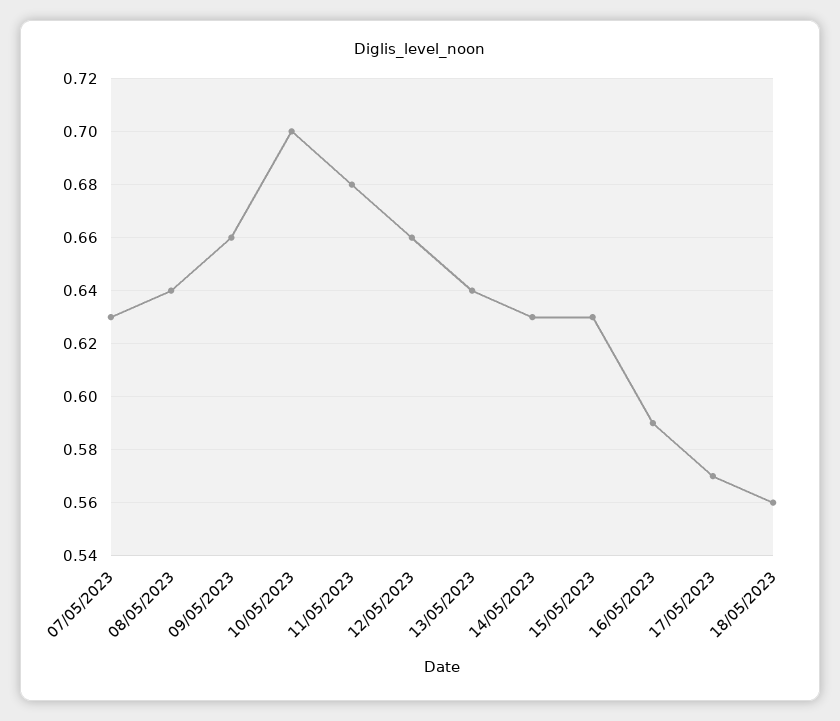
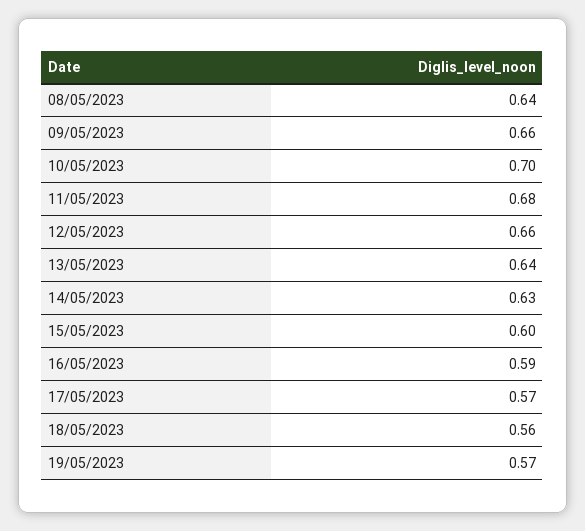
07/05/2023: 0.63 -> none
15/05/2023: 0.63 -> 0.6
19/05/2023: none -> 0.57

